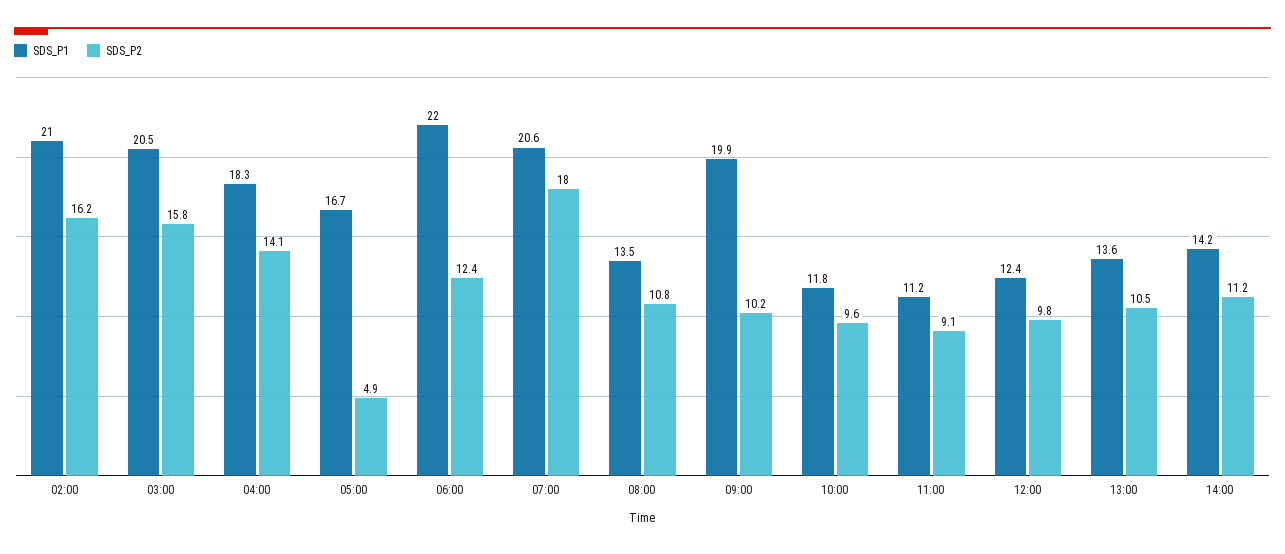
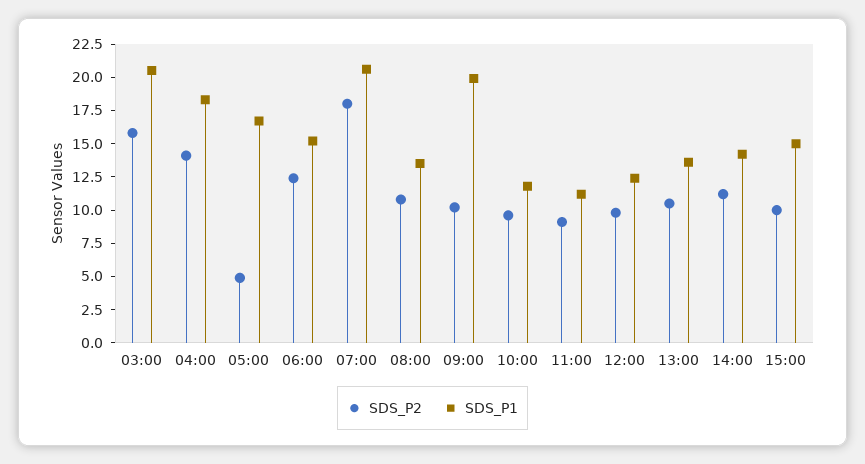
SDS_P1, 02:00: 21 -> none
SDS_P2, 02:00: 16.2 -> none
SDS_P1, 06:00: 22 -> 15
SDS_P2, 15:00: none -> 10
SDS_P1, 15:00: none -> 15

